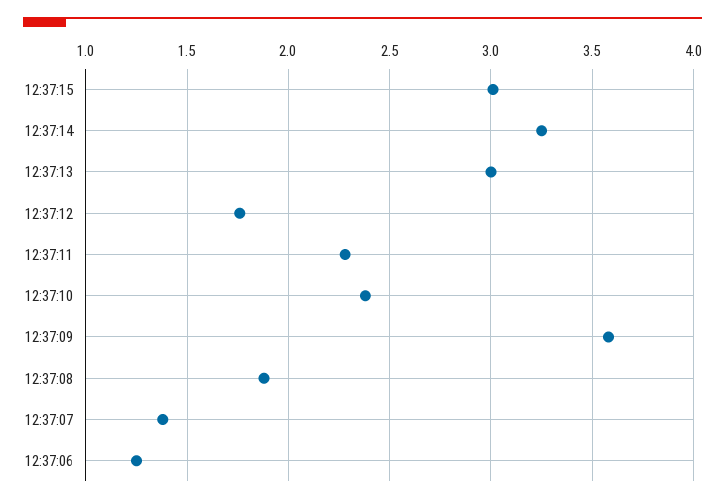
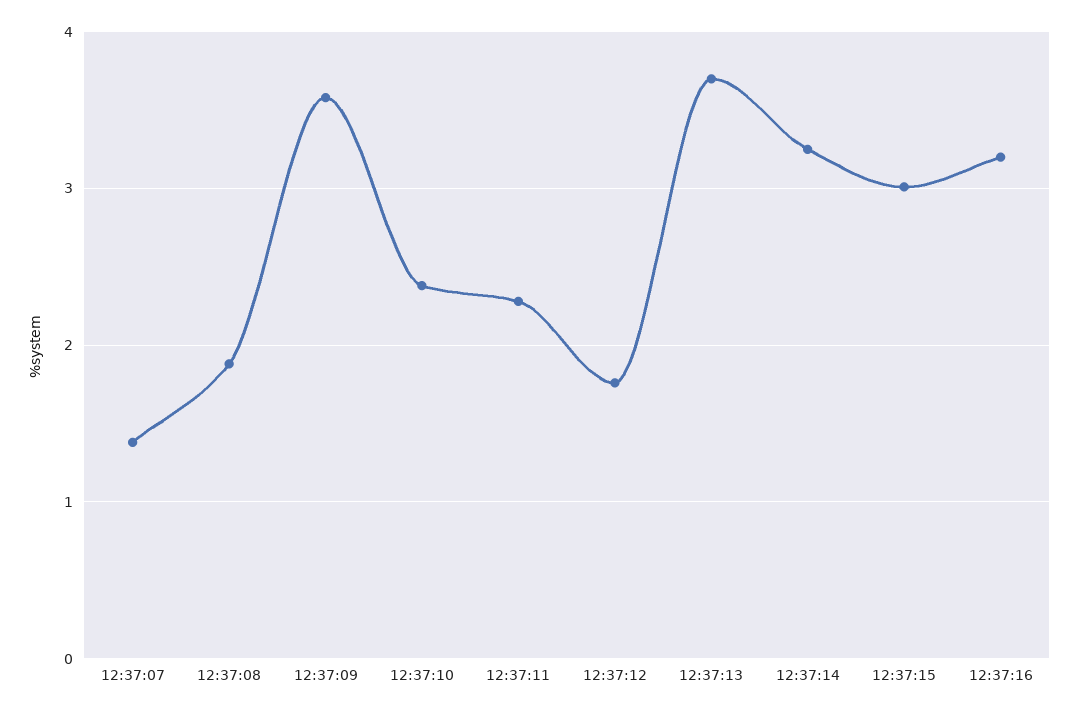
12:37:13: 3 -> 3.7
12:37:06: 1.25 -> none
12:37:16: none -> 3.2

